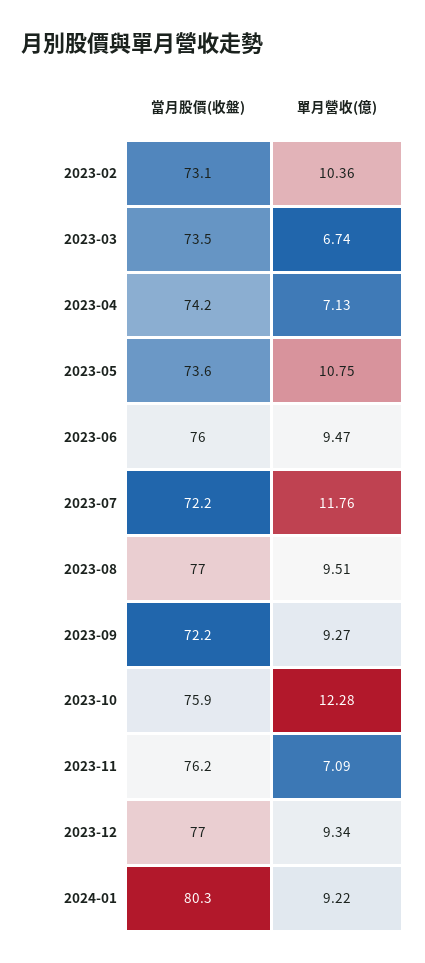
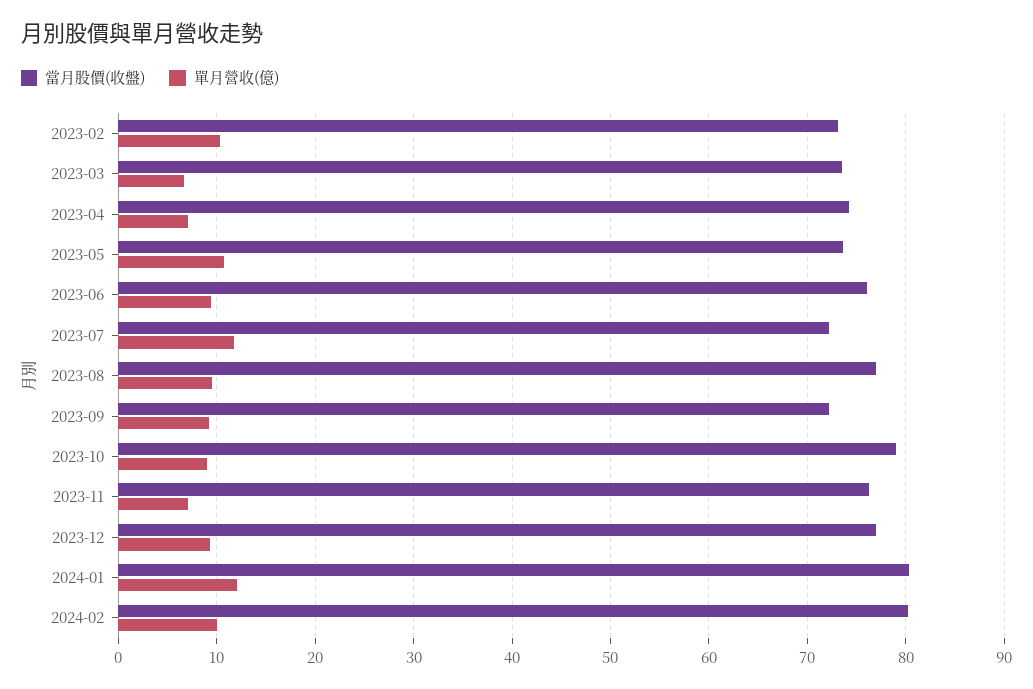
當月股價(收盤), 2023-10: 75.9 -> 79
單月營收(億), 2023-10: 12.28 -> 9
單月營收(億), 2024-01: 9.22 -> 12
當月股價(收盤), 2024-02: none -> 80
單月營收(億), 2024-02: none -> 10

